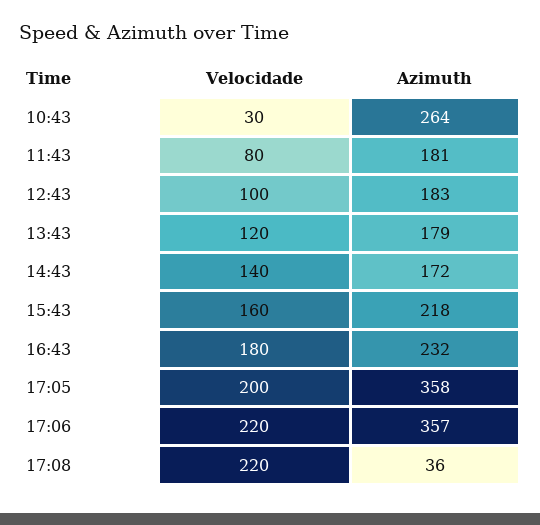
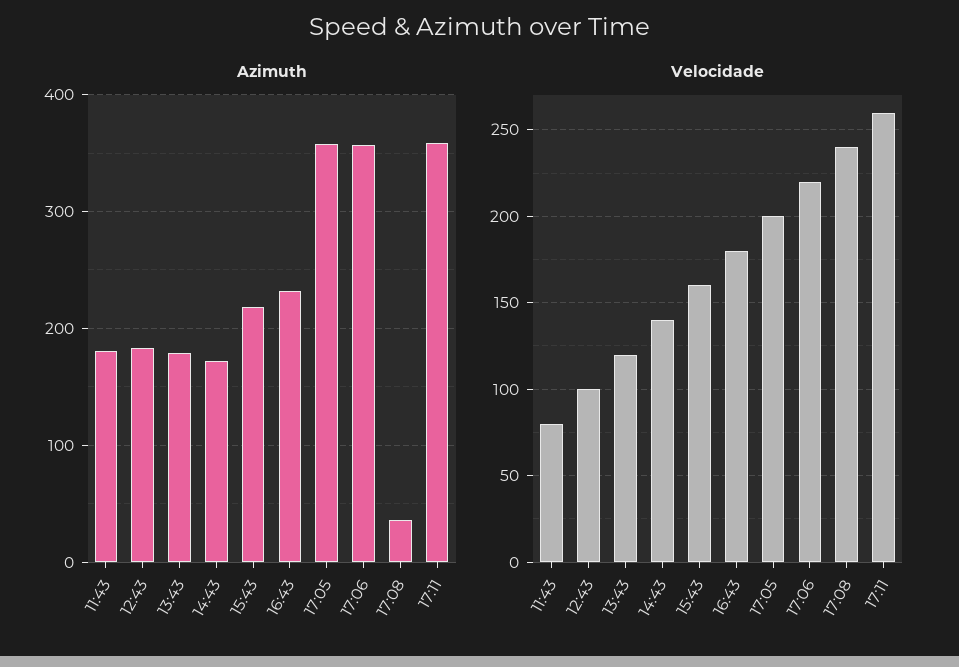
Velocidade, 10:43: 30 -> none
Azimuth, 10:43: 264 -> none
Velocidade, 17:08: 220 -> 240
Azimuth, 17:11: none -> 360
Velocidade, 17:11: none -> 260

